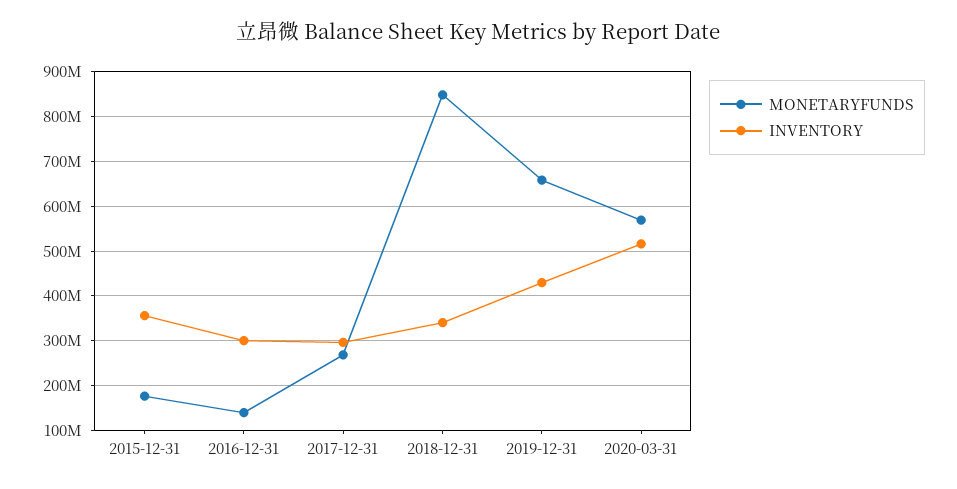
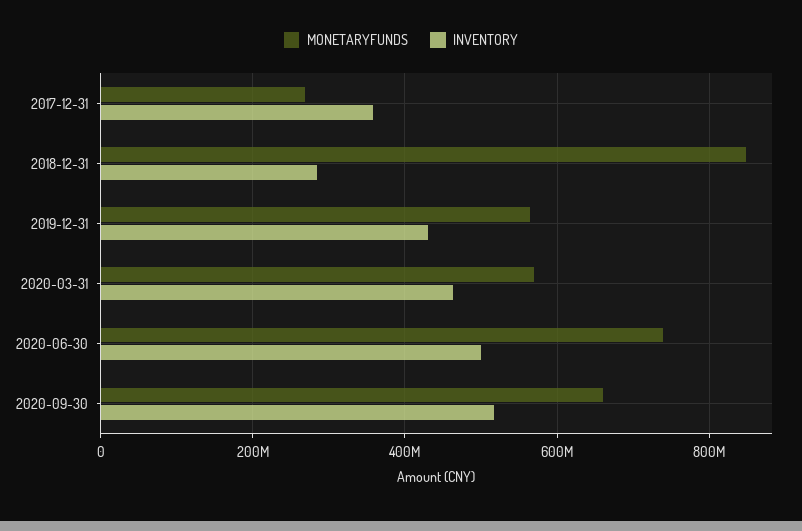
MONETARYFUNDS, 2015-12-31: 180000000 -> none
INVENTORY, 2015-12-31: 360000000 -> none
MONETARYFUNDS, 2016-12-31: 140000000 -> none
INVENTORY, 2016-12-31: 300000000 -> none
INVENTORY, 2017-12-31: 300000000 -> 360000000
INVENTORY, 2018-12-31: 340000000 -> 280000000
MONETARYFUNDS, 2019-12-31: 660000000 -> 560000000
INVENTORY, 2020-03-31: 520000000 -> 460000000
MONETARYFUNDS, 2020-06-30: none -> 740000000
INVENTORY, 2020-06-30: none -> 500000000
MONETARYFUNDS, 2020-09-30: none -> 660000000
INVENTORY, 2020-09-30: none -> 520000000

